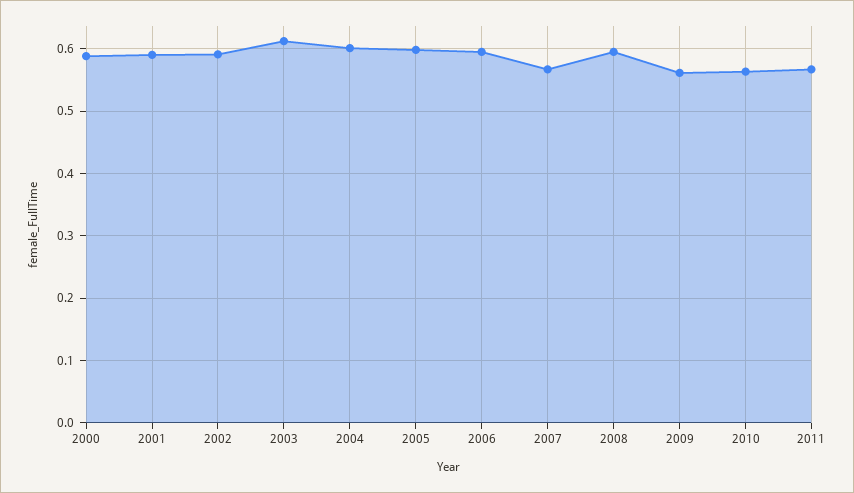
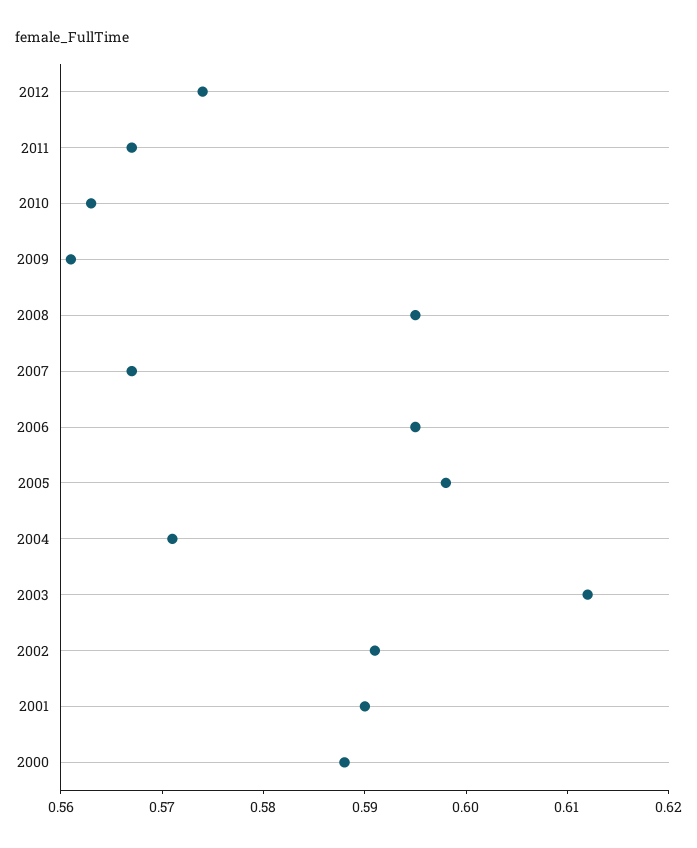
2004: 0.6 -> 0.571
2012: none -> 0.574

